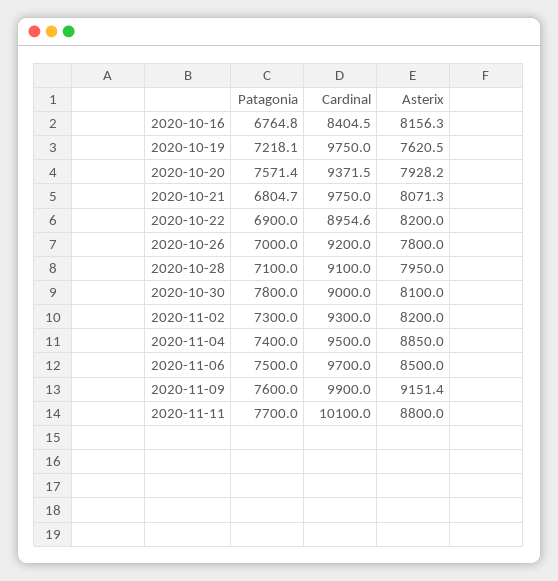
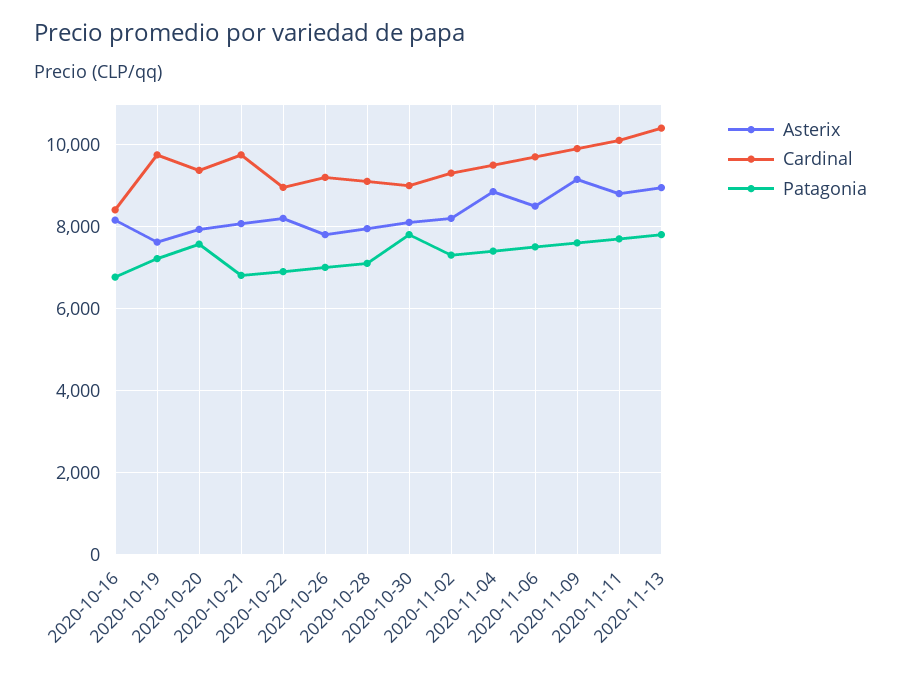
Asterix, 2020-11-13: none -> 9000
Cardinal, 2020-11-13: none -> 10400
Patagonia, 2020-11-13: none -> 7800

